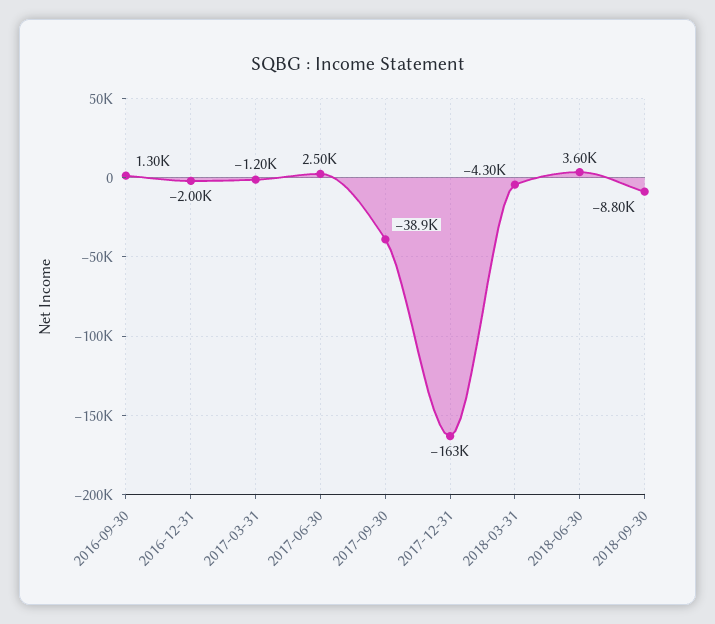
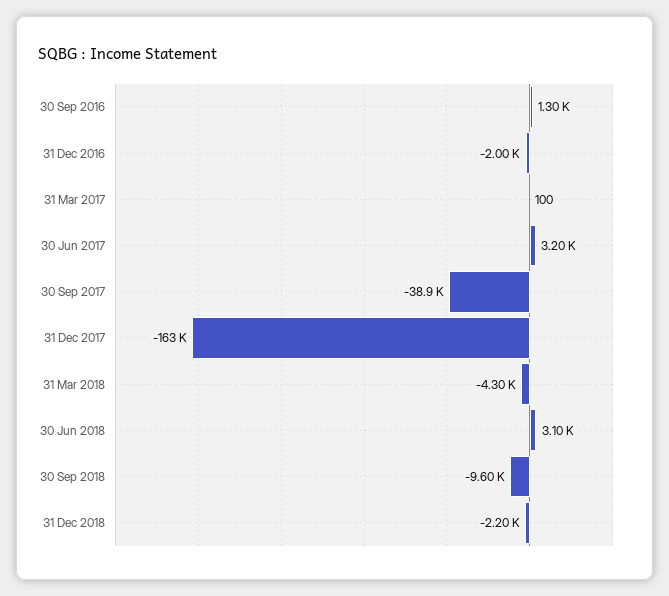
2017-03-31: -1200 -> 100
2017-06-30: 2500 -> 3200
2018-06-30: 3600 -> 3100
2018-09-30: -8800 -> -9600
31 Dec 2018: none -> -2200

